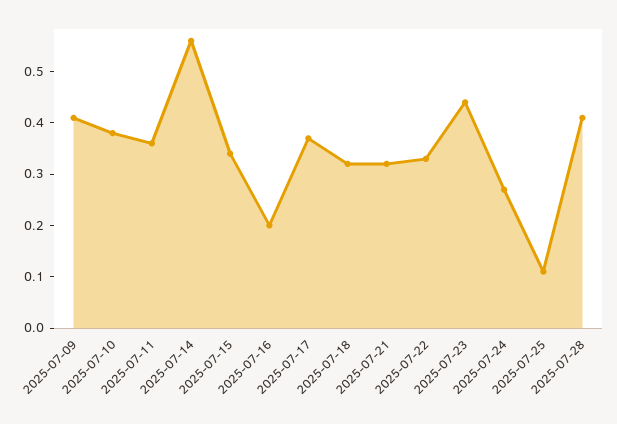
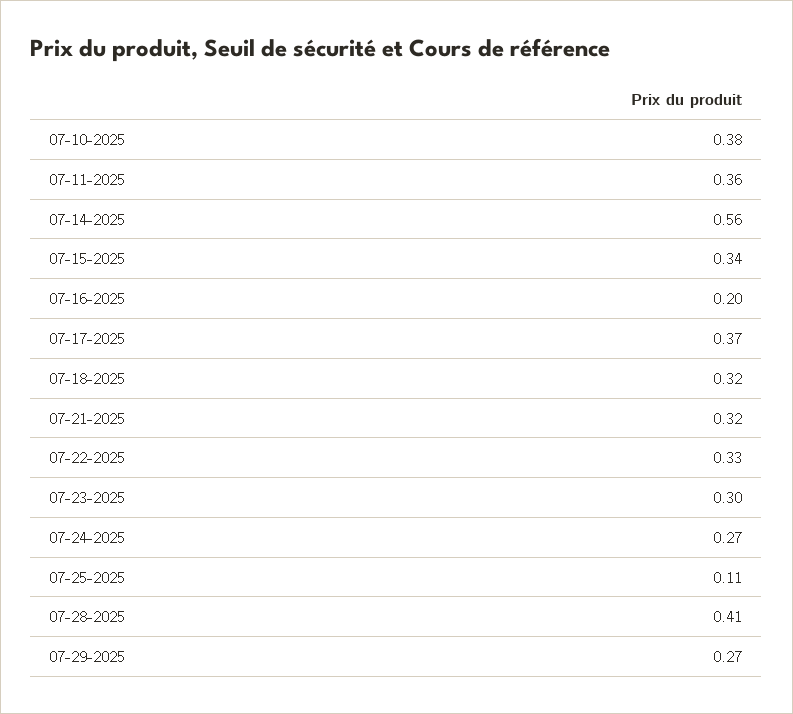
2025-07-09: 0.4 -> none
2025-07-23: 0.45 -> 0.3
07-29-2025: none -> 0.27

